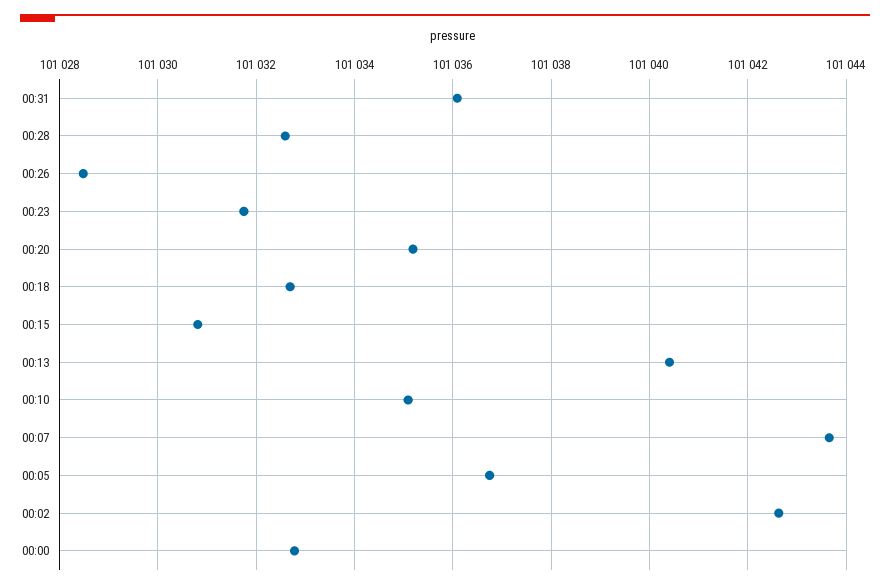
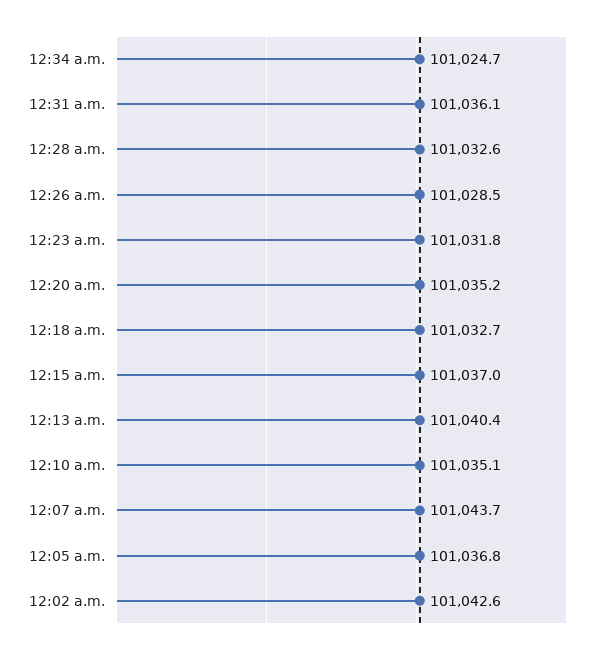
00:15: 101030.8 -> 101037
00:00: 101032.8 -> none
12:34 a.m.: none -> 101024.7

